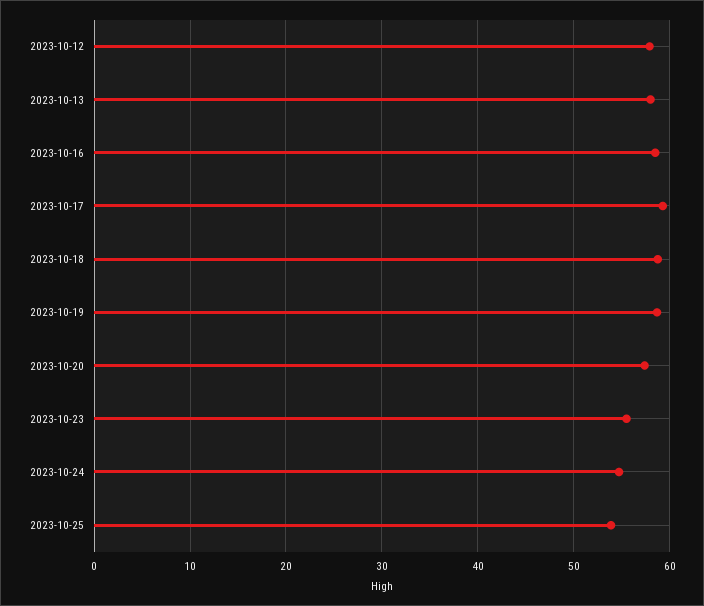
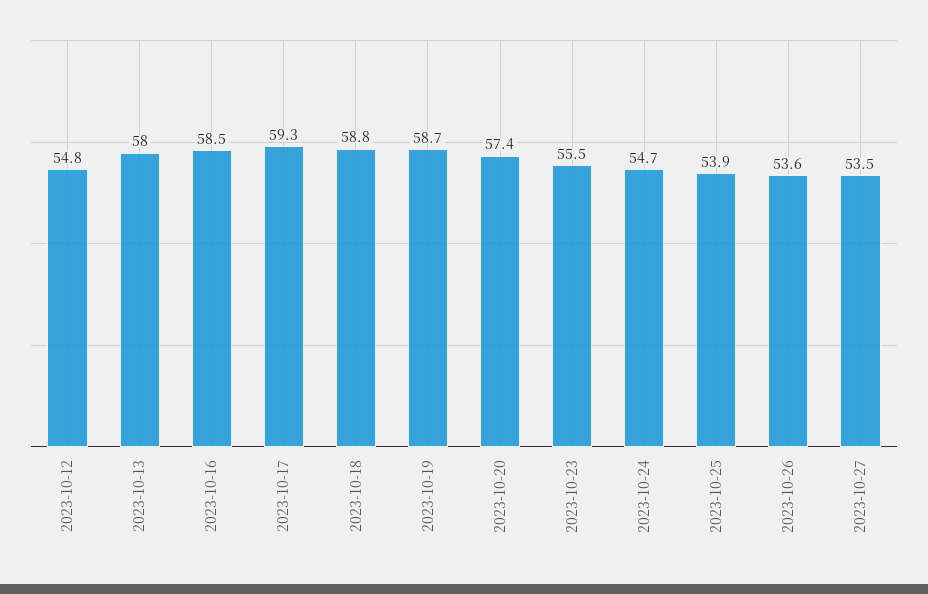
2023-10-12: 58 -> 54.8
2023-10-26: none -> 53.6
2023-10-27: none -> 53.5

